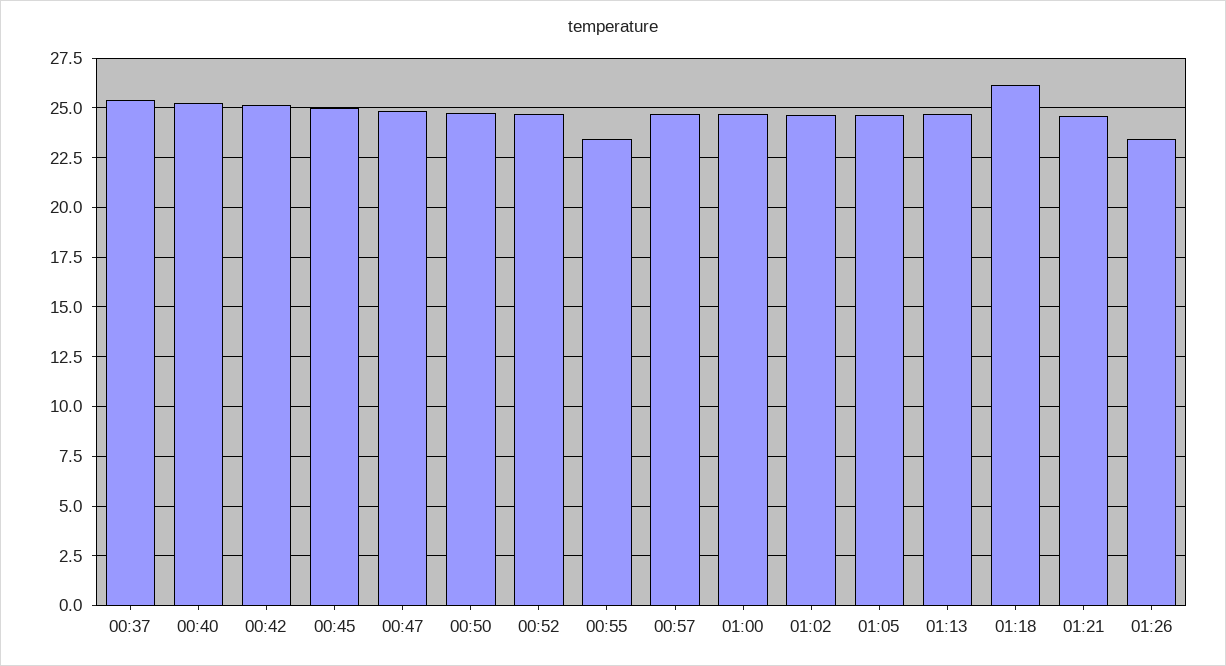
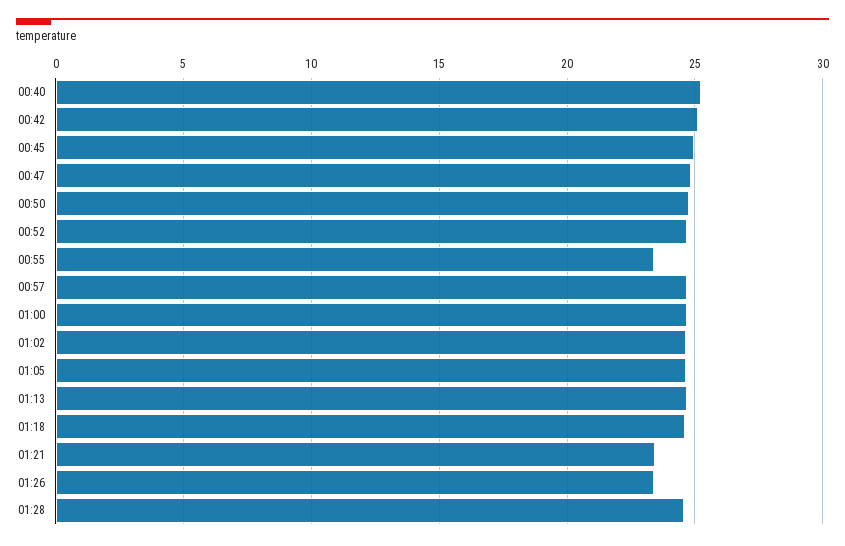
00:37: 25.5 -> none
01:18: 26 -> 24.5
01:21: 24.5 -> 23.5
01:28: none -> 24.5

